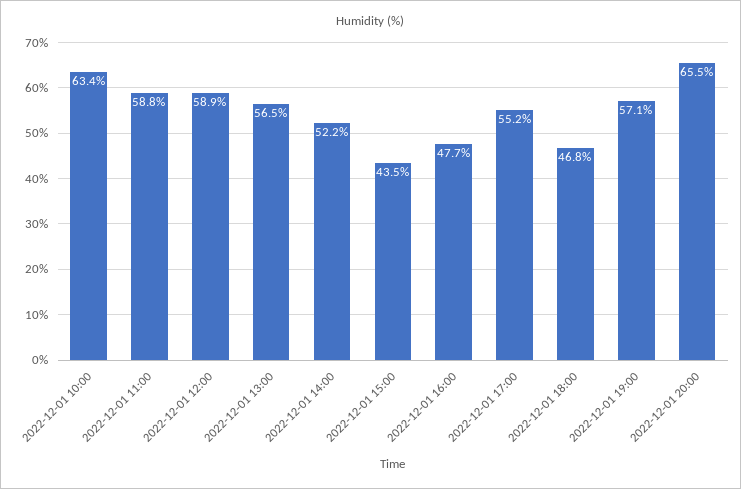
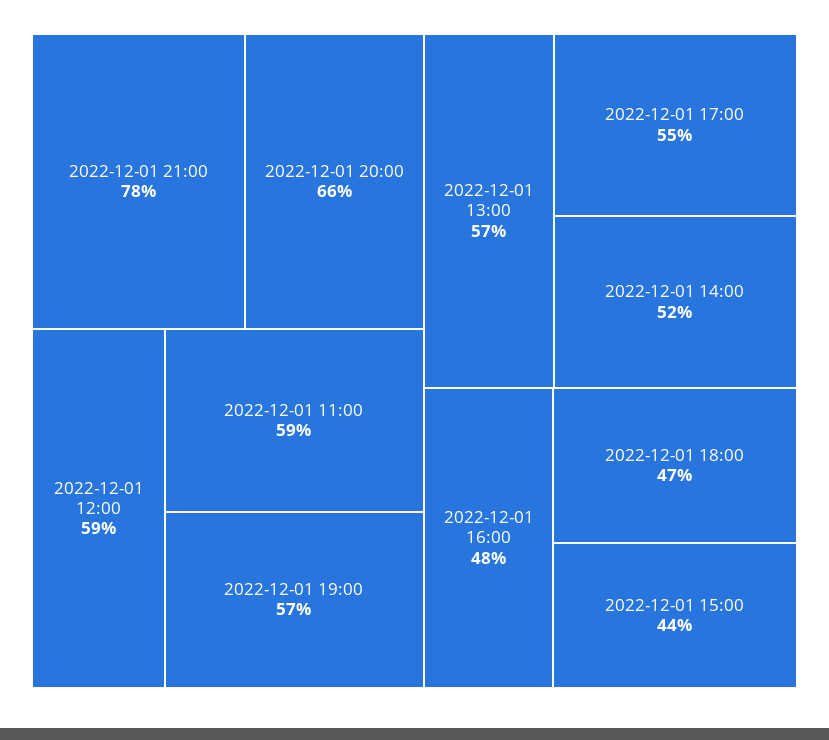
2022-12-01 10:00: 63.4 -> none
2022-12-01 21:00: none -> 78

